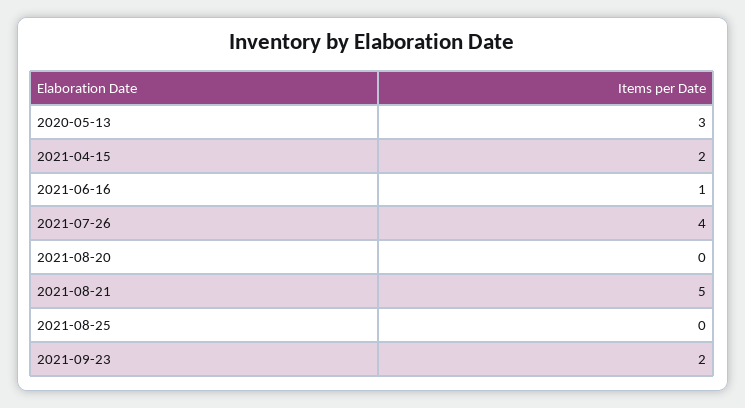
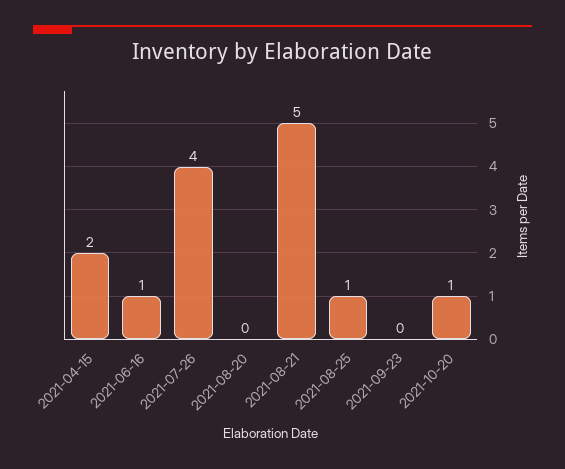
2020-05-13: 3 -> none
2021-08-25: 0 -> 1
2021-09-23: 2 -> 0
2021-10-20: none -> 1

